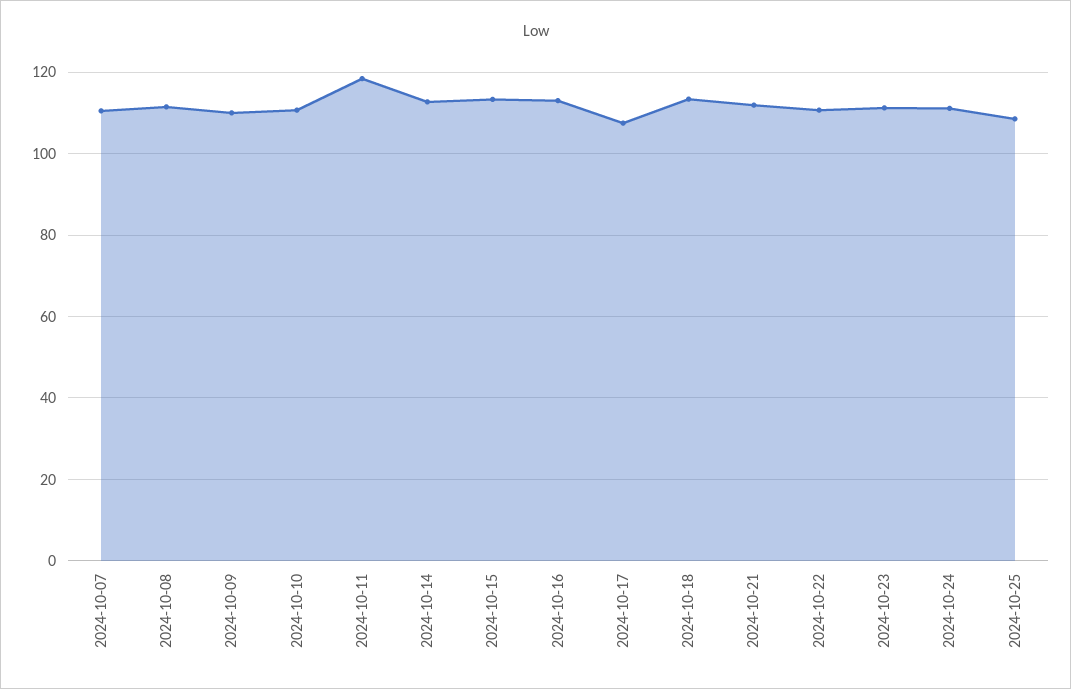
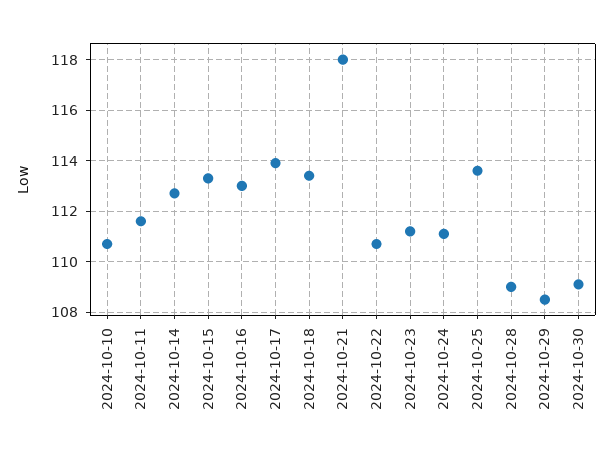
2024-10-07: 110 -> none
2024-10-08: 112 -> none
2024-10-09: 110 -> none
2024-10-11: 118 -> 111.5
2024-10-17: 108 -> 114
2024-10-21: 112 -> 118
2024-10-25: 108 -> 113.5
2024-10-28: none -> 109
2024-10-29: none -> 108.5
2024-10-30: none -> 109

